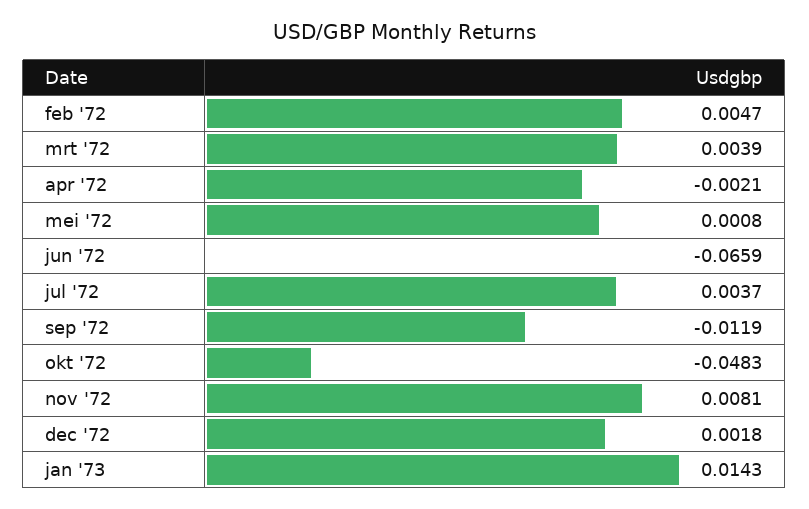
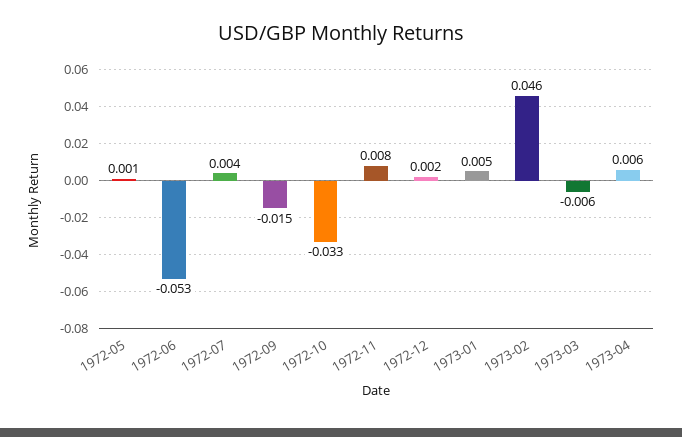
feb '72: 0.0047 -> none
mrt '72: 0.0039 -> none
apr '72: -0.0021 -> none
jun '72: -0.0659 -> -0.053
sep '72: -0.0119 -> -0.015
okt '72: -0.0483 -> -0.033
jan '73: 0.0143 -> 0.005
1973-02: none -> 0.046
1973-03: none -> -0.006
1973-04: none -> 0.006

